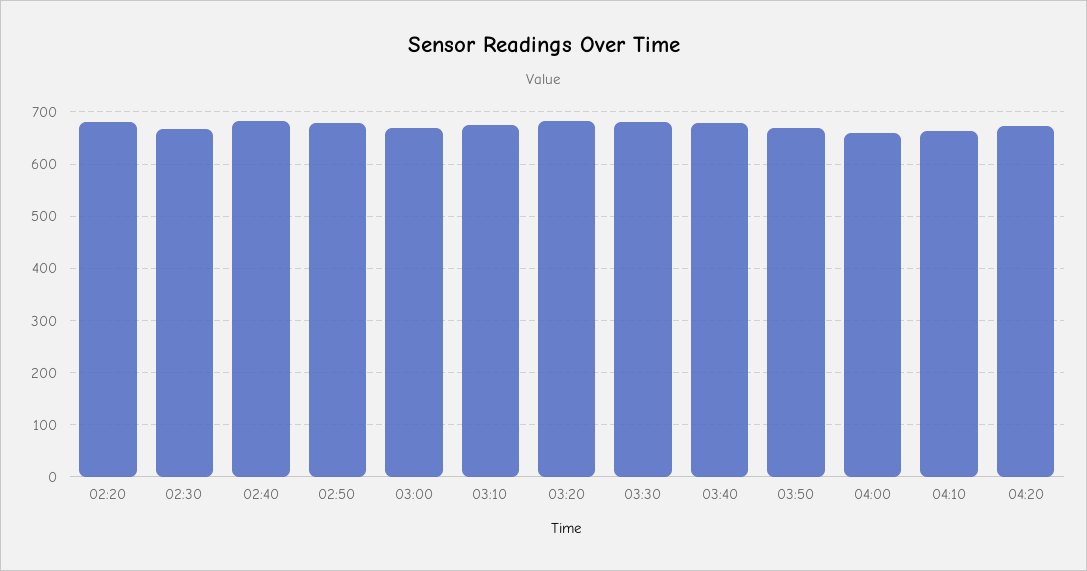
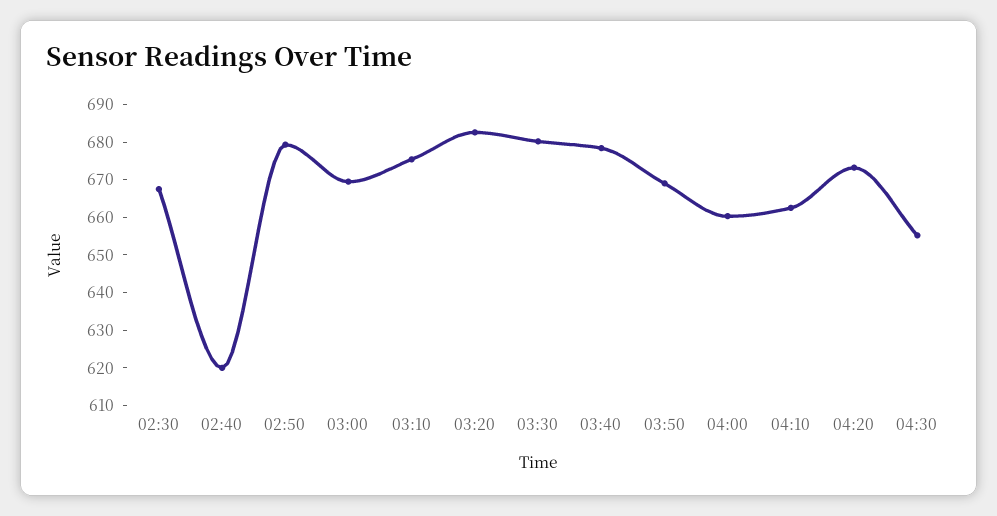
02:20: 680 -> none
02:40: 680 -> 620
04:30: none -> 655

